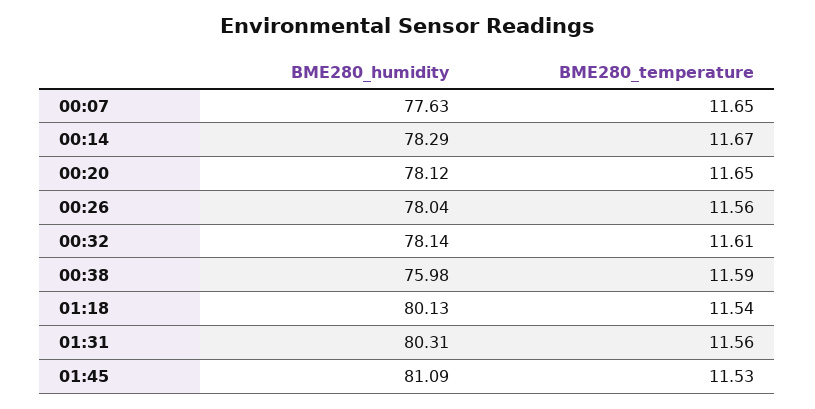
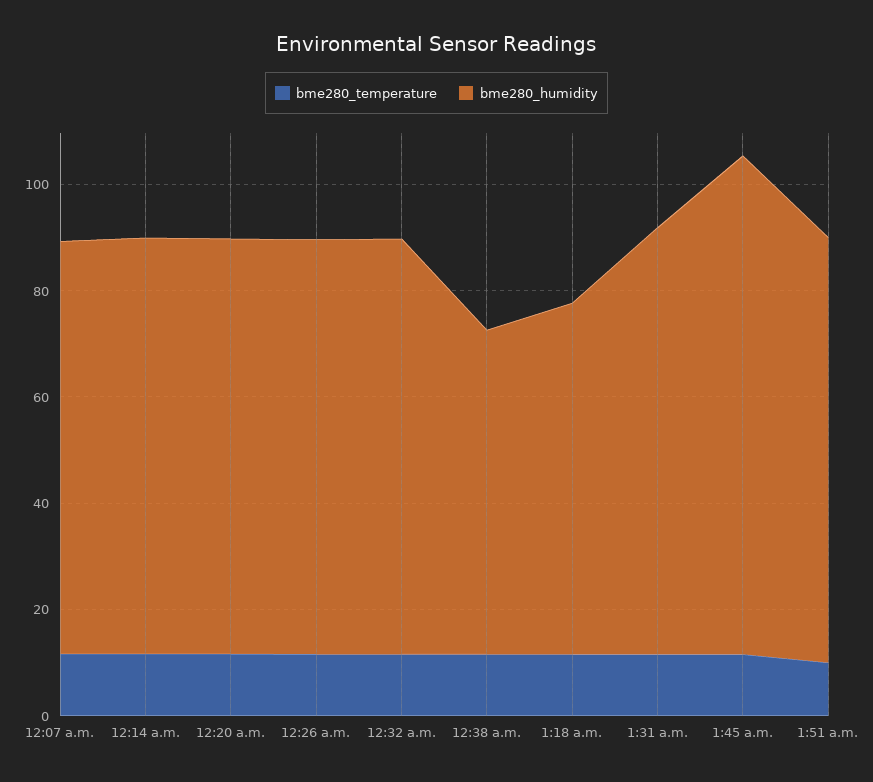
BME280_humidity, 00:38: 75.98 -> 60
BME280_humidity, 01:18: 80.13 -> 65
BME280_humidity, 01:45: 81.09 -> 95
BME280_temperature, 1:51 a.m.: none -> 10
BME280_humidity, 1:51 a.m.: none -> 80

